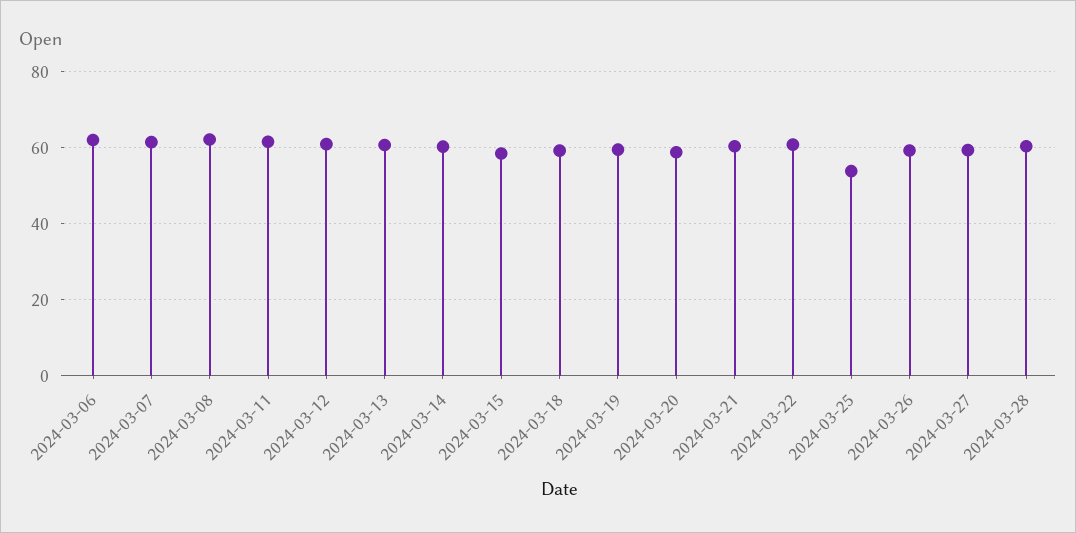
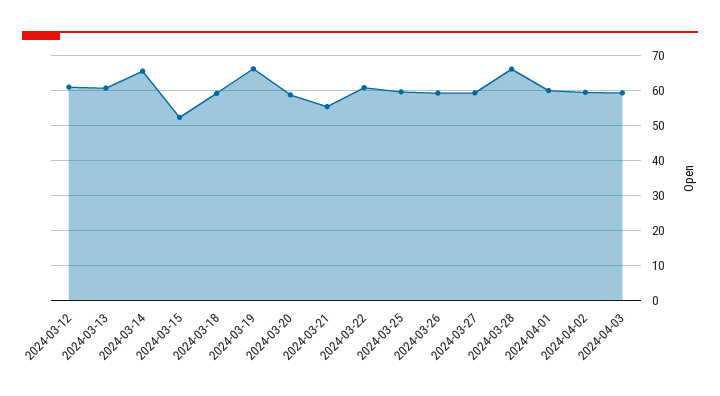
2024-03-06: 62 -> none
2024-03-07: 62 -> none
2024-03-08: 62 -> none
2024-03-11: 62 -> none
2024-03-14: 60 -> 66
2024-03-15: 58 -> 52
2024-03-19: 60 -> 66
2024-03-21: 60 -> 56
2024-03-25: 54 -> 60
2024-03-28: 60 -> 66
2024-04-01: none -> 60
2024-04-02: none -> 60
2024-04-03: none -> 60

